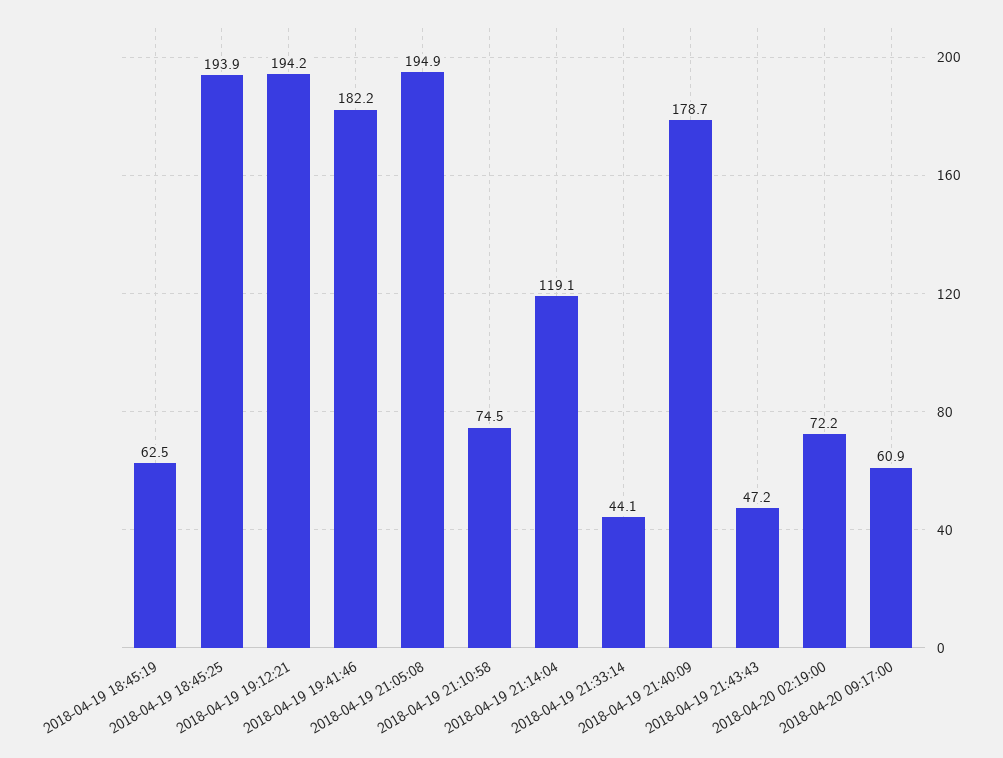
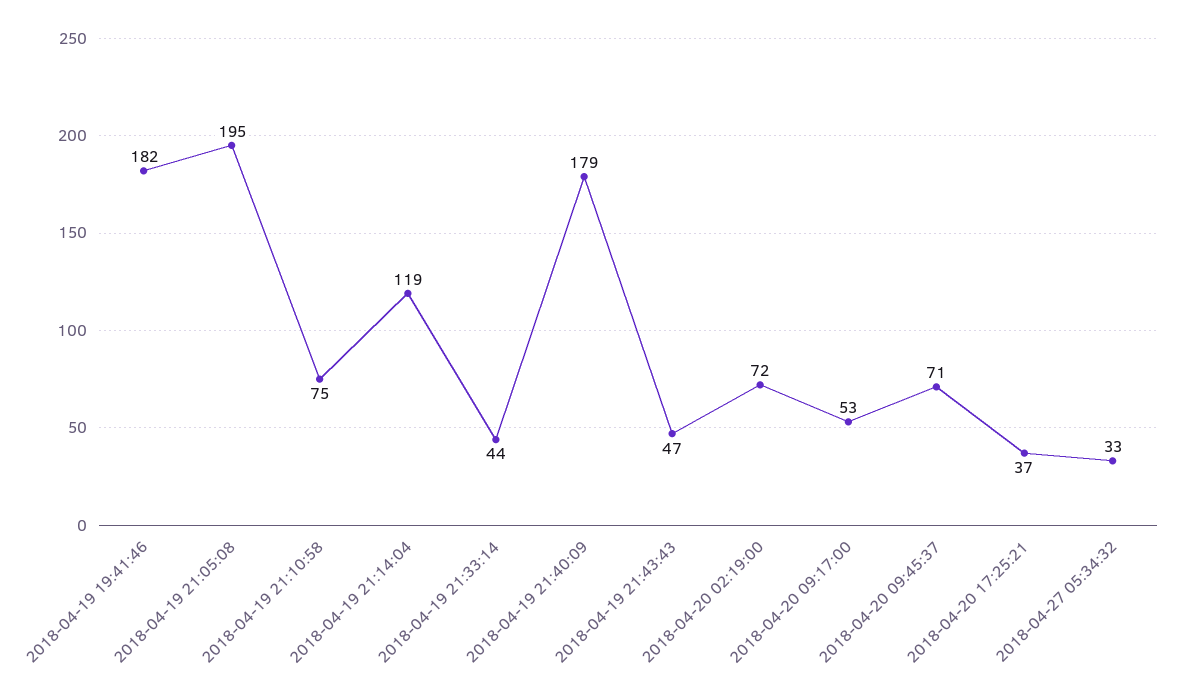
2018-04-19 18:45:19: 62.5 -> none
2018-04-19 18:45:25: 193.9 -> none
2018-04-19 19:12:21: 194.2 -> none
2018-04-20 09:17:00: 60.9 -> 53
2018-04-20 09:45:37: none -> 71
2018-04-20 17:25:21: none -> 37
2018-04-27 05:34:32: none -> 33

